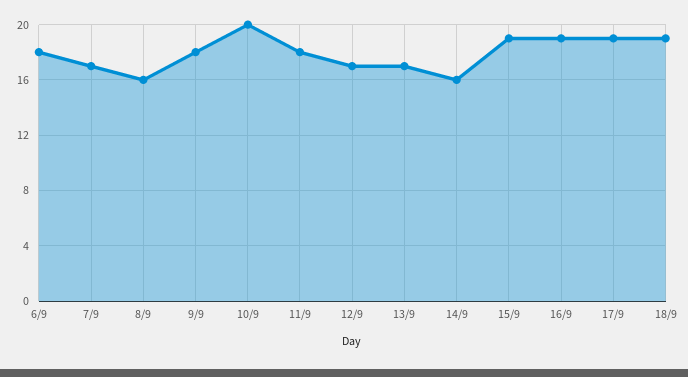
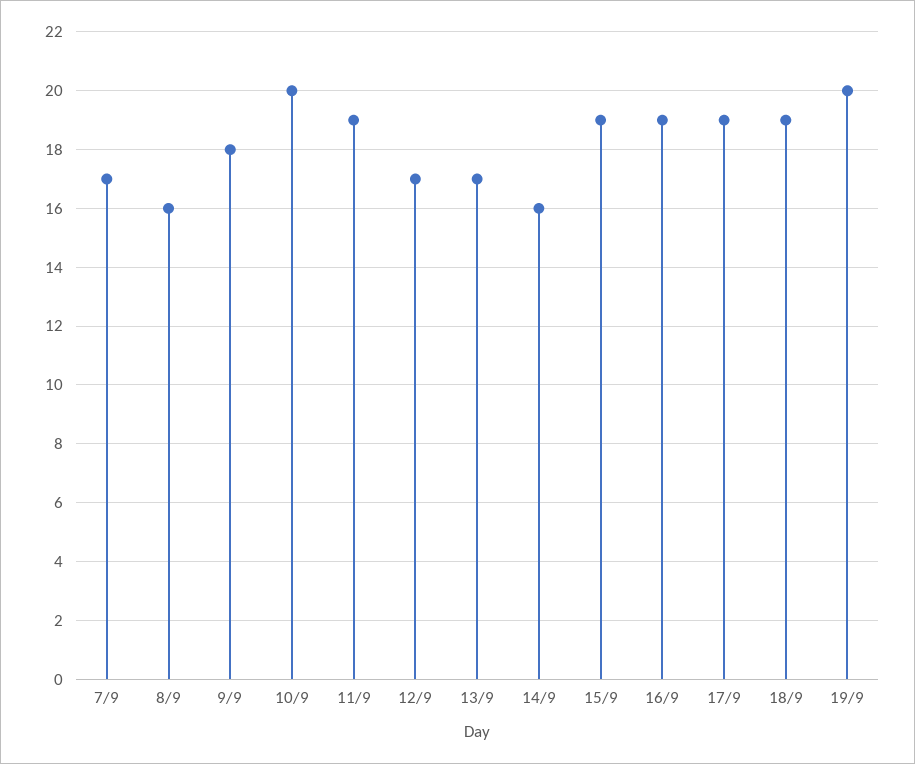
6/9: 18 -> none
11/9: 18 -> 19
19/9: none -> 20

